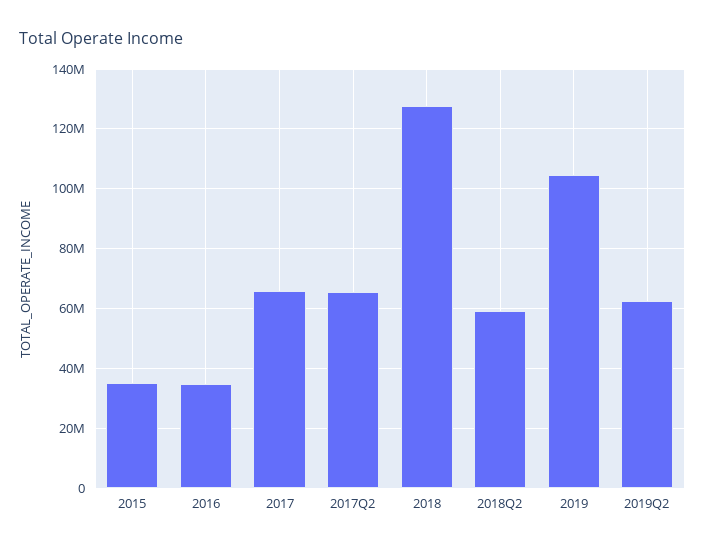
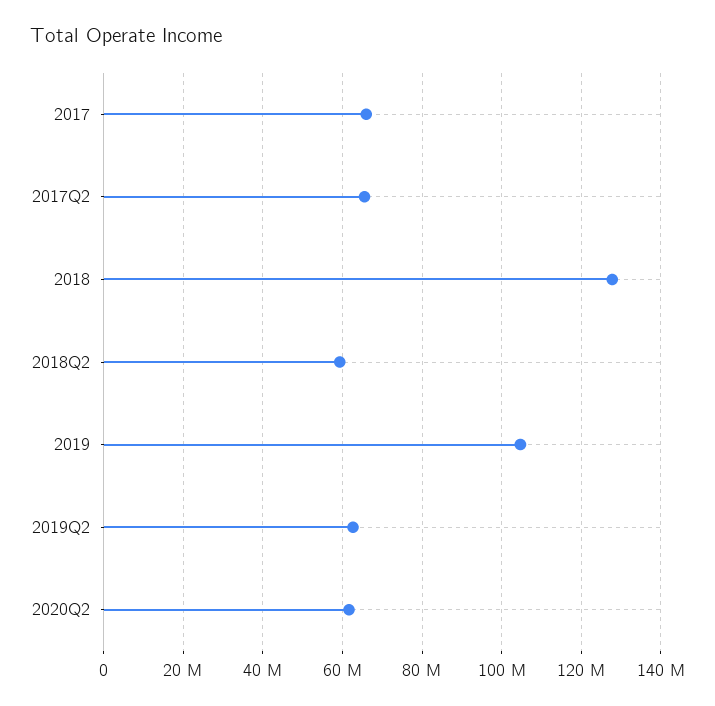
2015: 35000000 -> none
2016: 35000000 -> none
2020Q2: none -> 62000000

